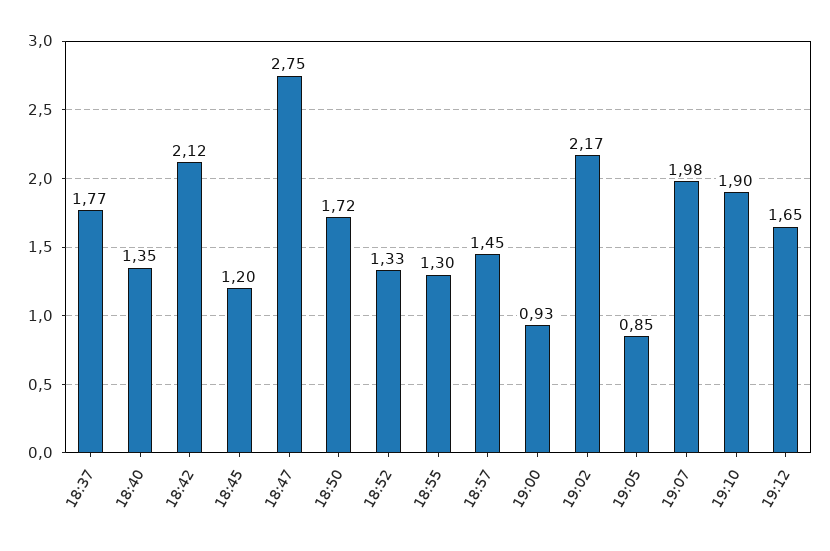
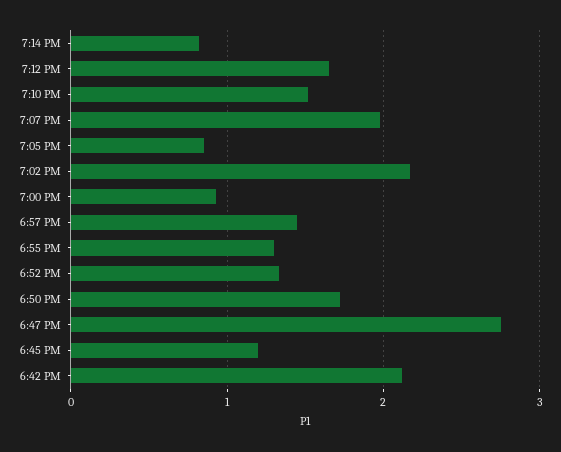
18:37: 1.77 -> none
18:40: 1.35 -> none
19:10: 1.9 -> 1.5
7:14 PM: none -> 0.8

